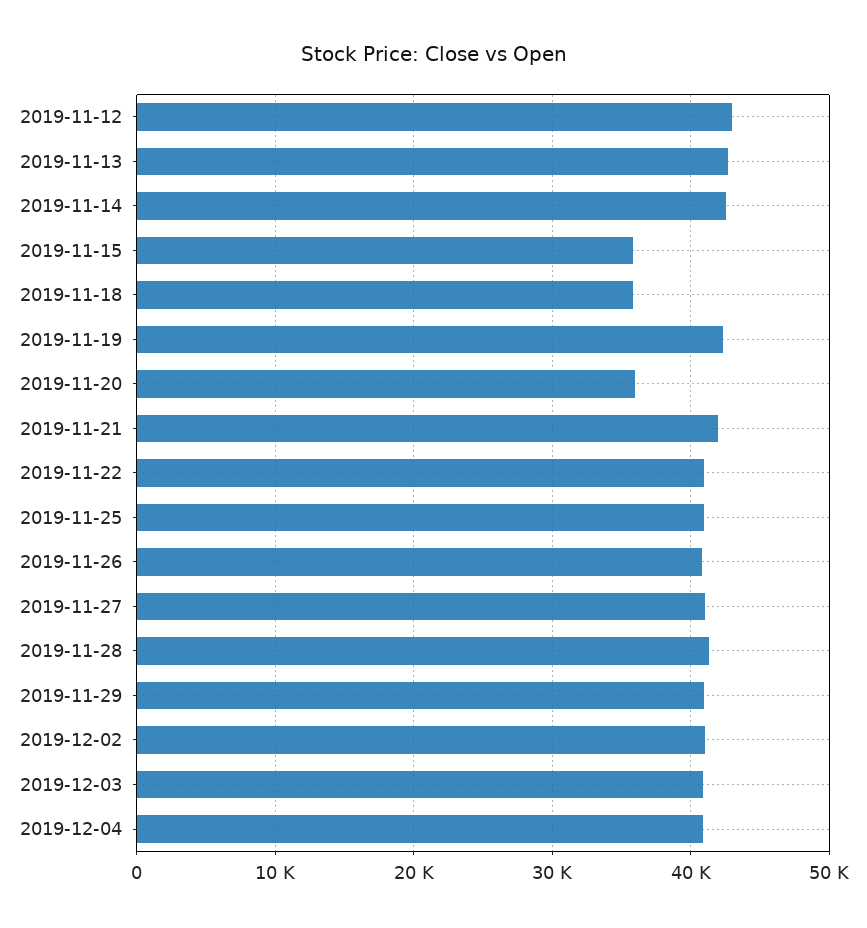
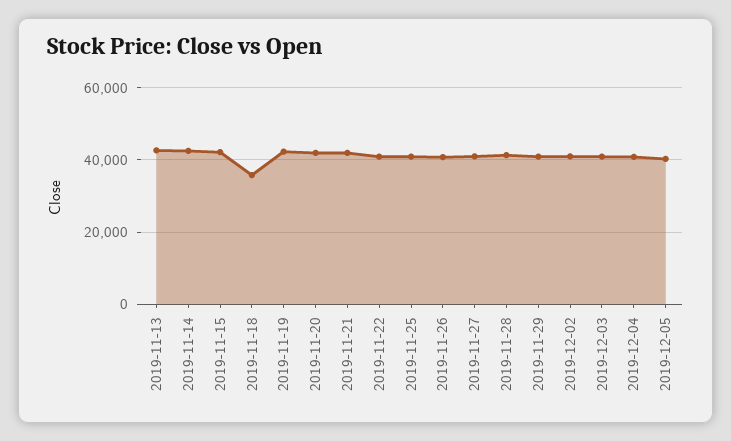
2019-11-12: 43000 -> none
2019-11-15: 36000 -> 42000
2019-11-20: 36000 -> 42000
2019-12-05: none -> 40000

